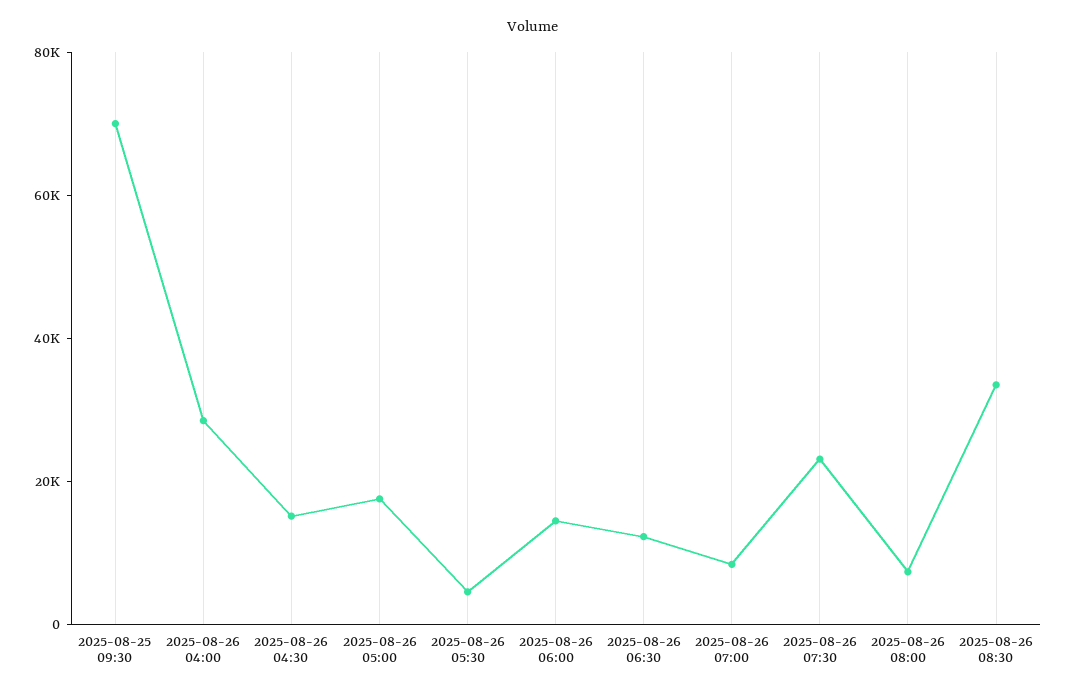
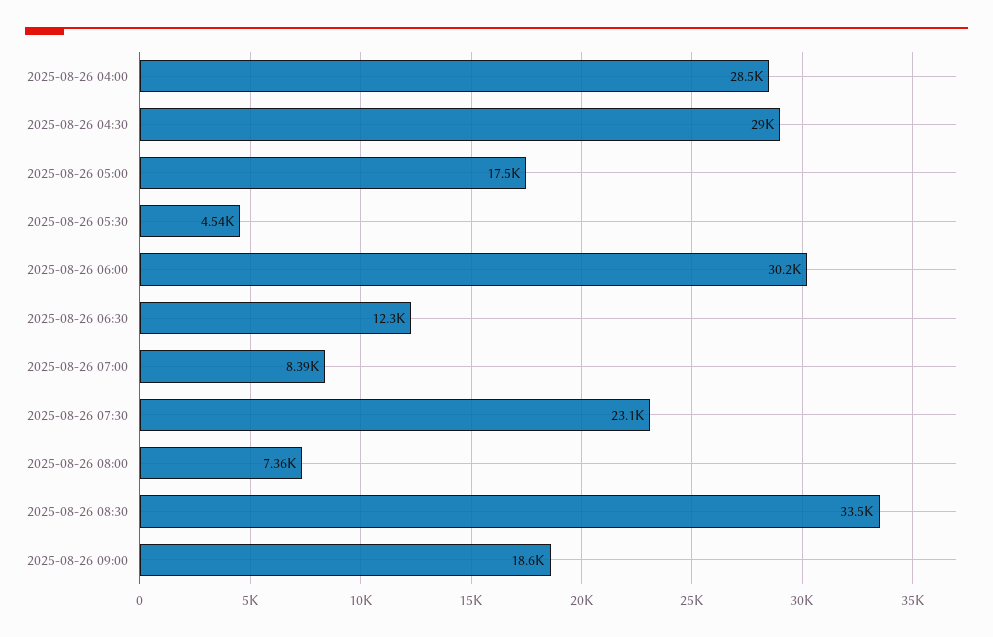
2025-08-25 09:30: 70000 -> none
2025-08-26 04:30: 15000 -> 29000
2025-08-26 06:00: 15000 -> 30200
2025-08-26 09:00: none -> 18600

